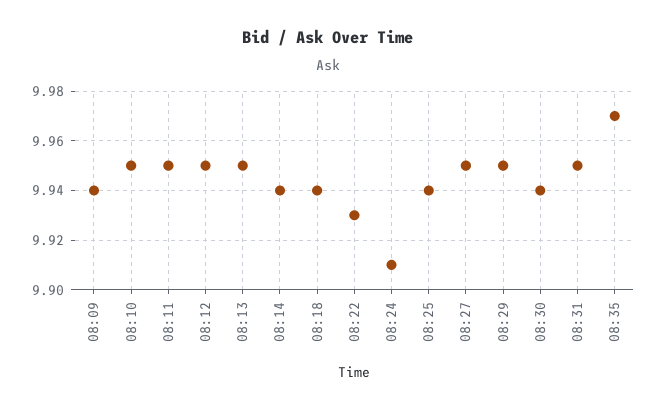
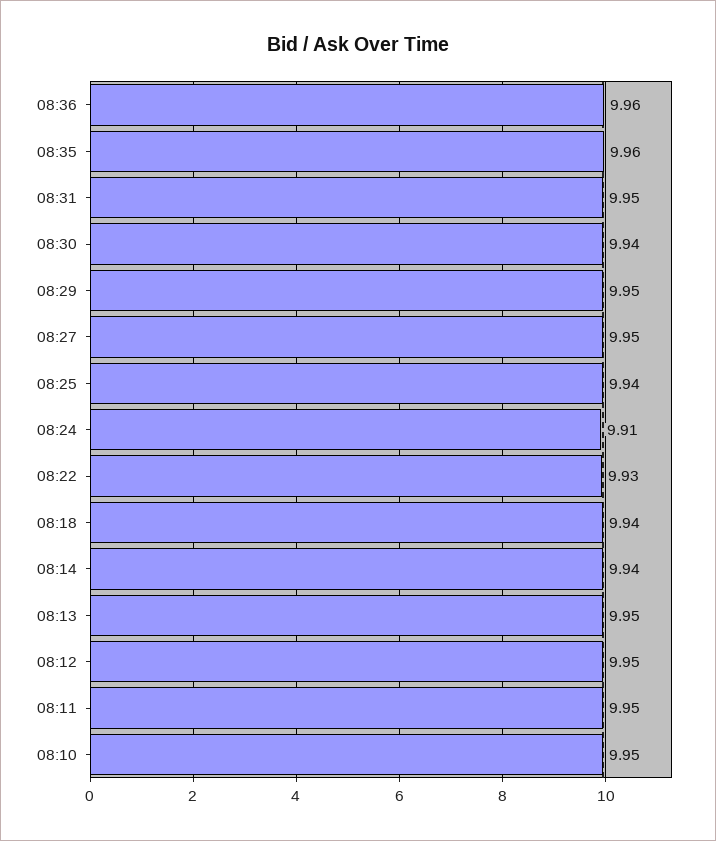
08:09: 9.94 -> none
08:35: 9.97 -> 9.96
08:36: none -> 9.96

